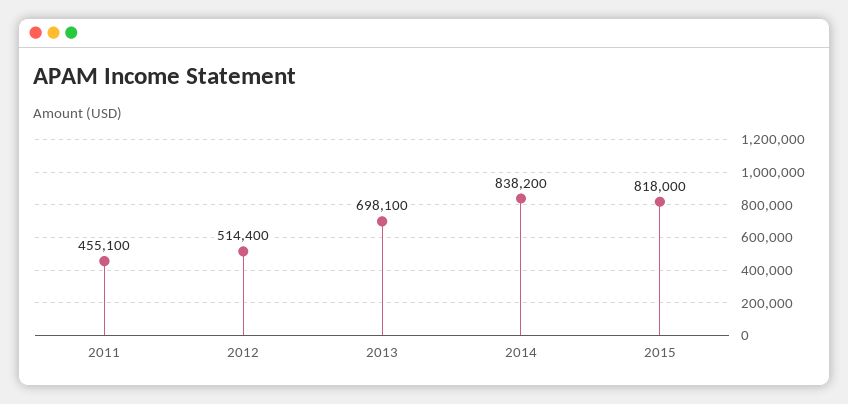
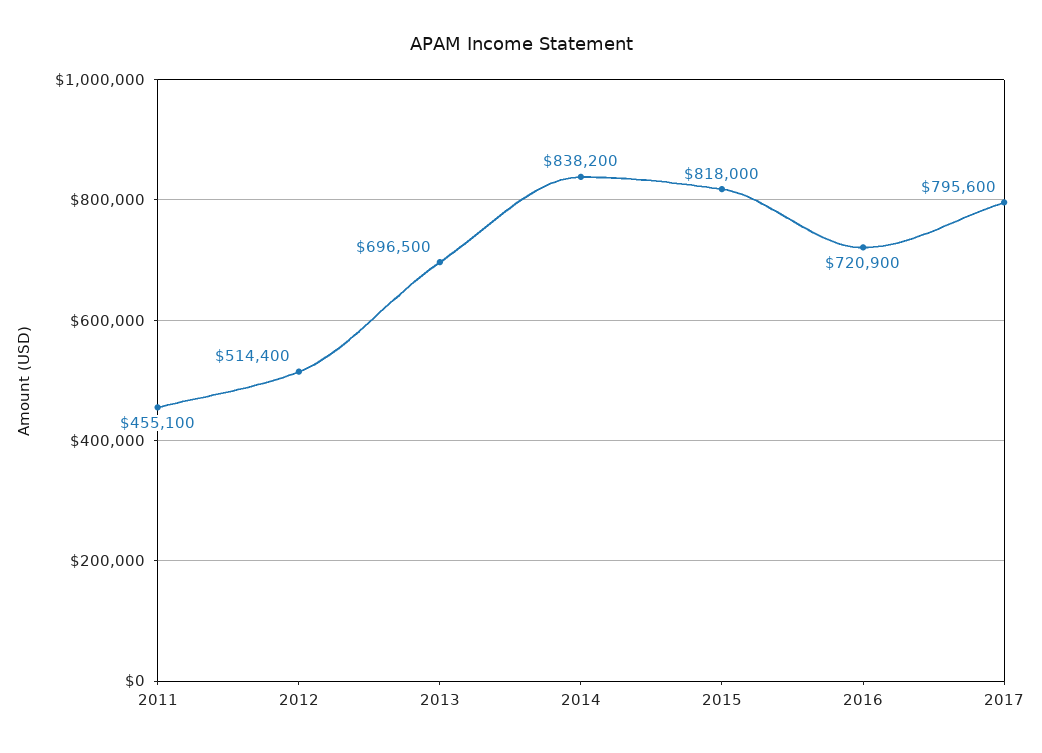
2013: 698100 -> 696500
2016: none -> 720900
2017: none -> 795600

